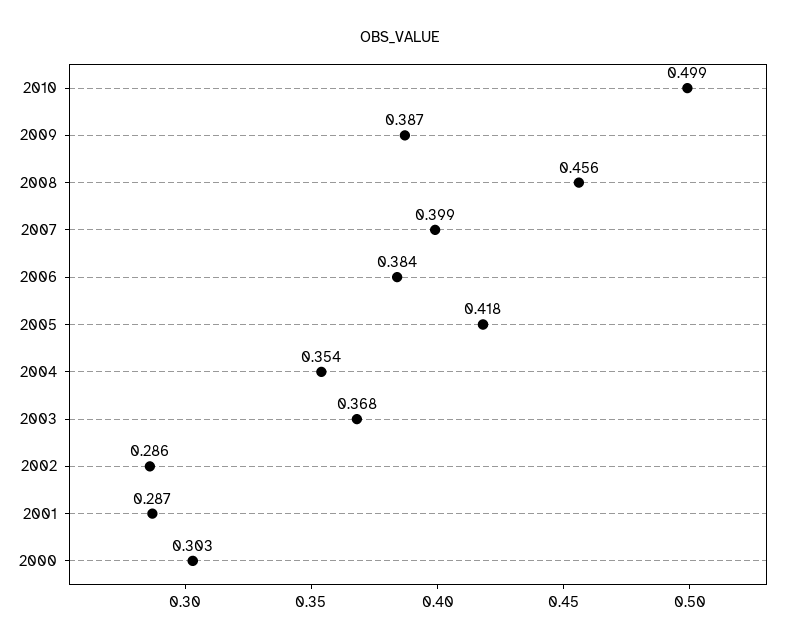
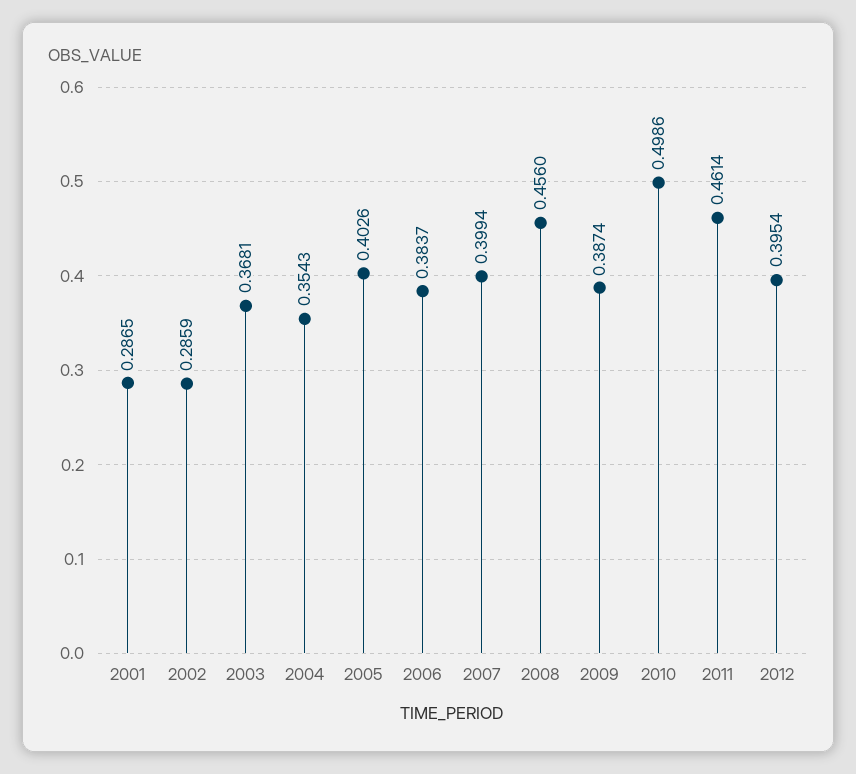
2005: 0.418 -> 0.4026
2000: 0.303 -> none
2011: none -> 0.4614
2012: none -> 0.3954

